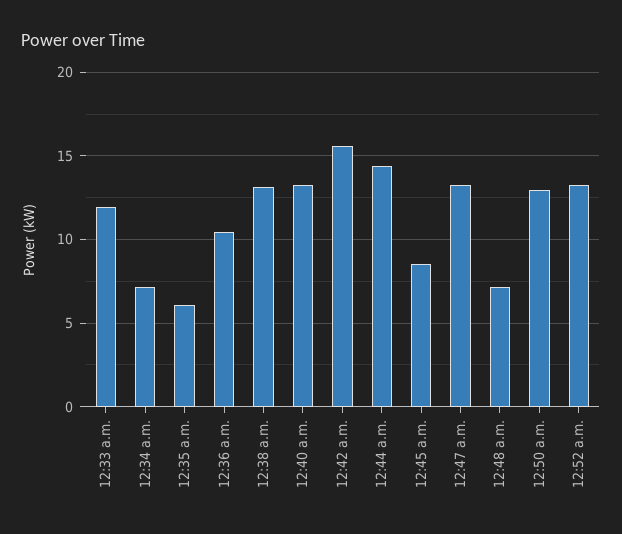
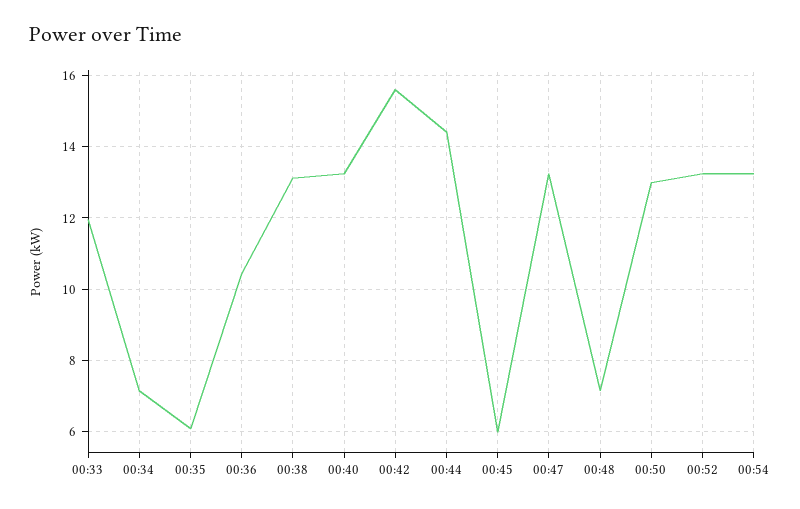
12:45 a.m.: 8.5 -> 6
00:54: none -> 13.2

